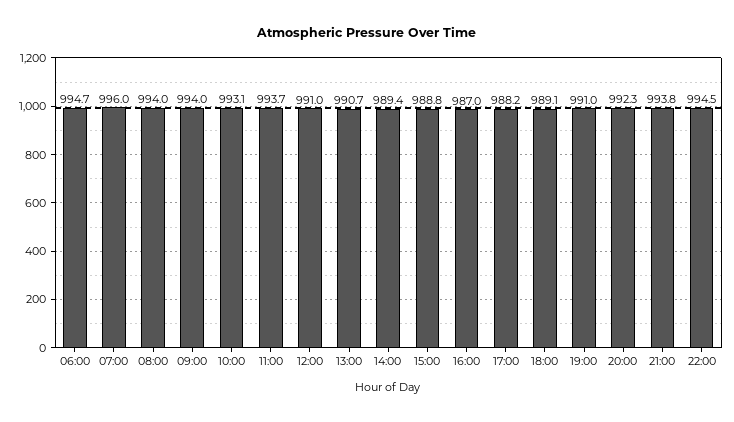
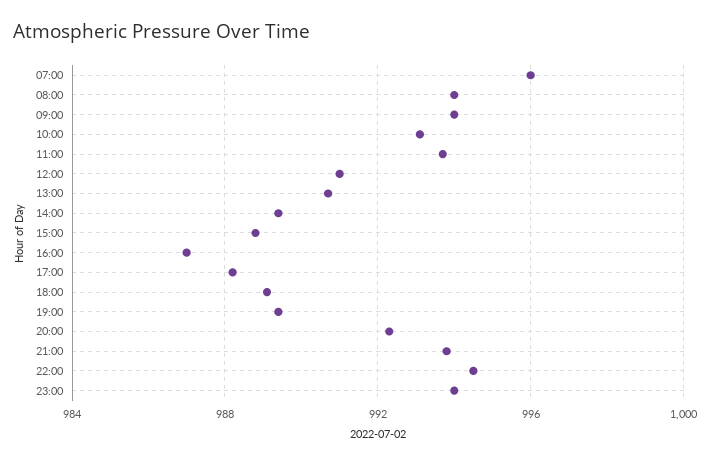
06:00: 994.7 -> none
19:00: 991 -> 989.5
23:00: none -> 994

